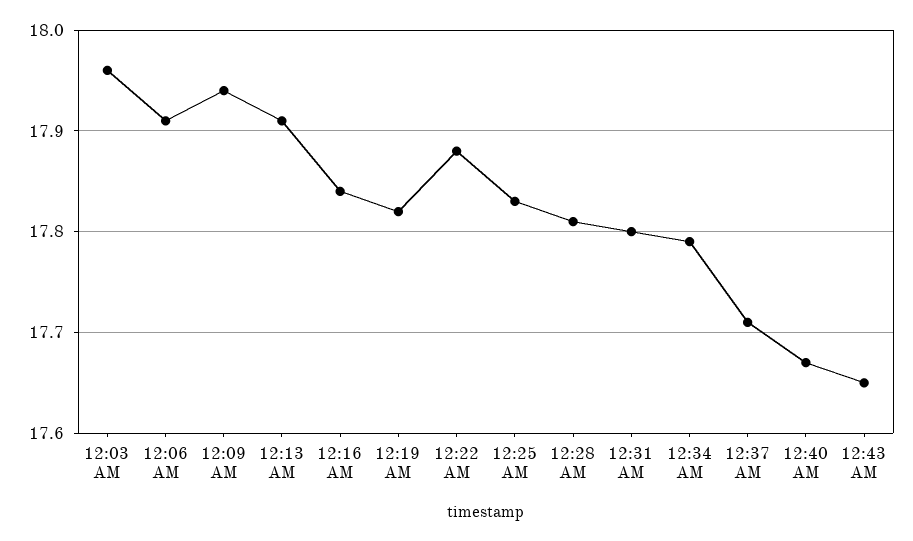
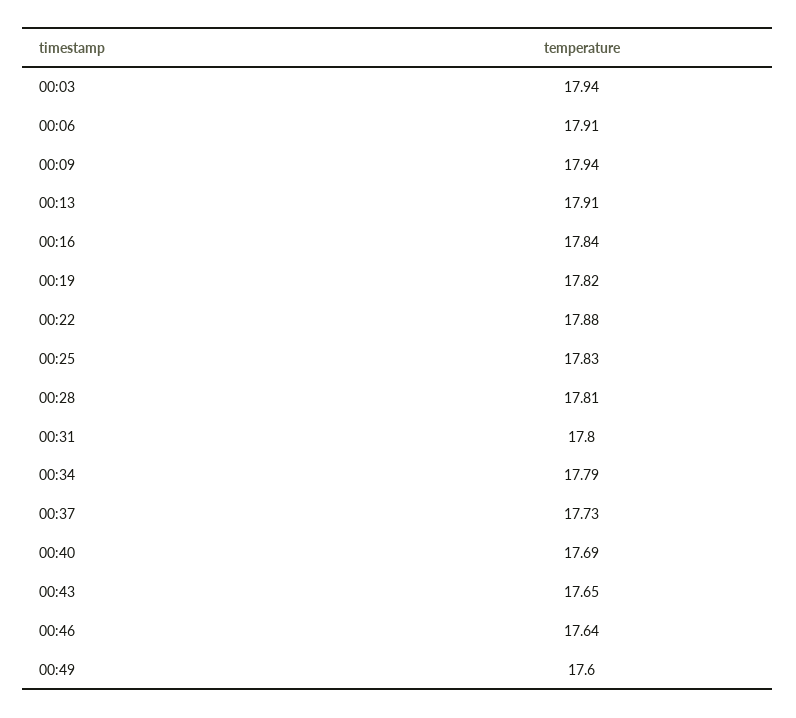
12:03 AM: 17.96 -> 17.94
12:37 AM: 17.71 -> 17.73
12:40 AM: 17.67 -> 17.69
00:46: none -> 17.64
00:49: none -> 17.6

